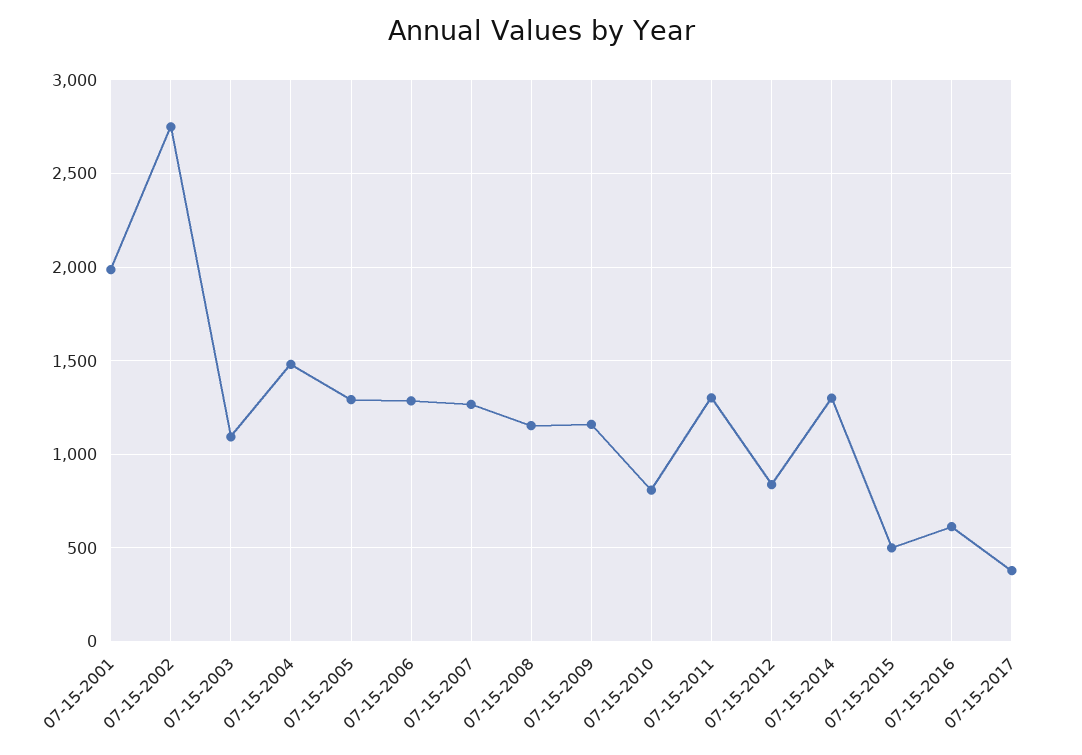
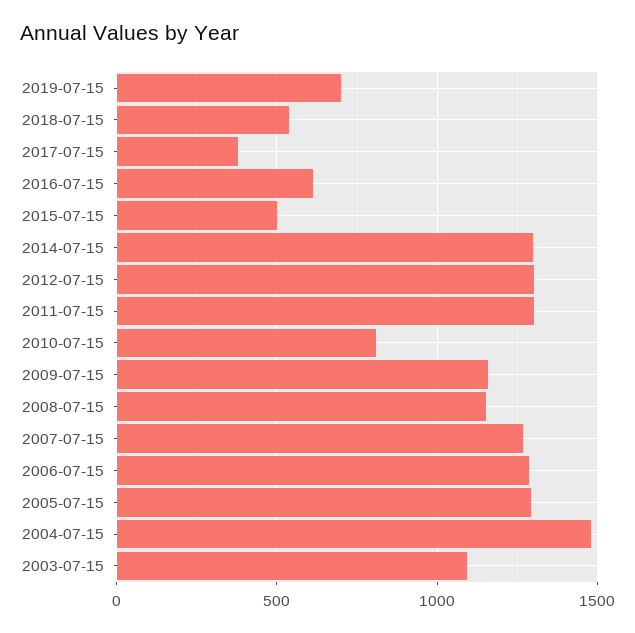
07-15-2001: 2000 -> none
07-15-2002: 2750 -> none
07-15-2012: 850 -> 1300
2019-07-15: none -> 700
2018-07-15: none -> 550

